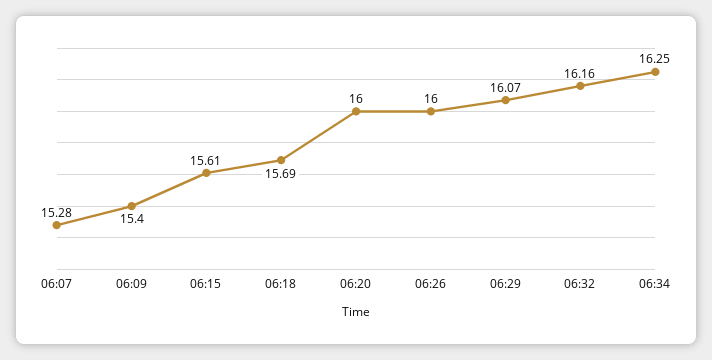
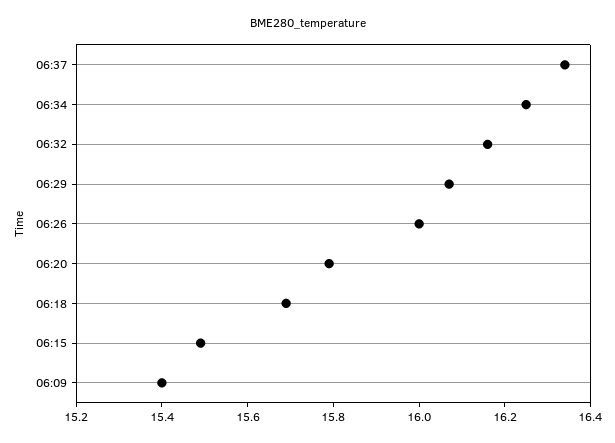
06:07: 15.28 -> none
06:15: 15.61 -> 15.5
06:20: 16 -> 15.8
06:37: none -> 16.35

